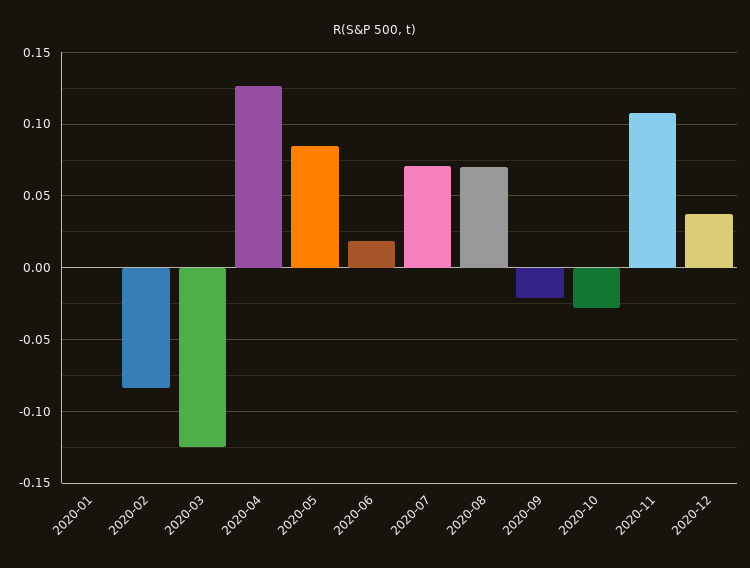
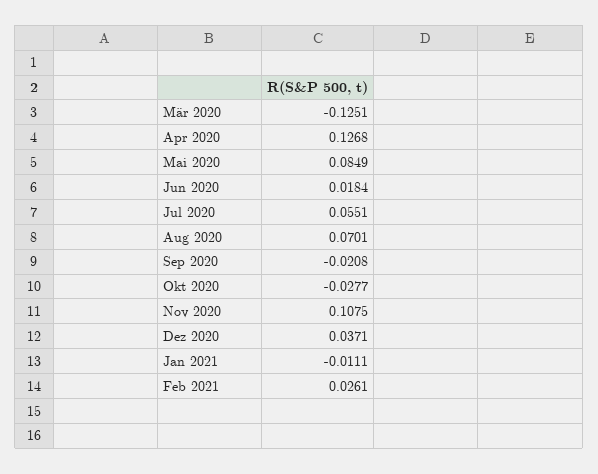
2020-01: 0 -> none
2020-02: -0.085 -> none
2020-07: 0.07 -> 0.0551
Jan 2021: none -> -0.0111
Feb 2021: none -> 0.0261

